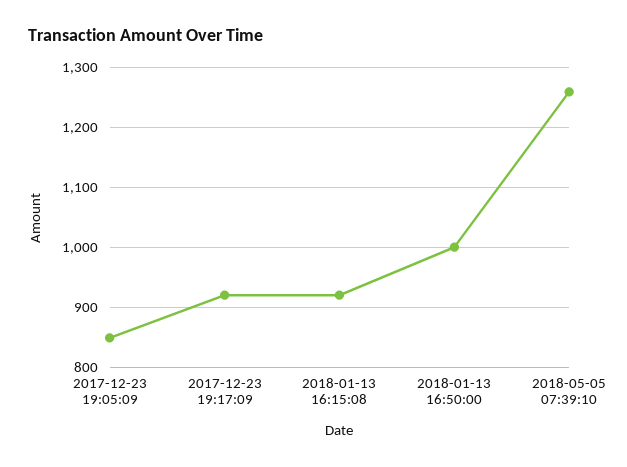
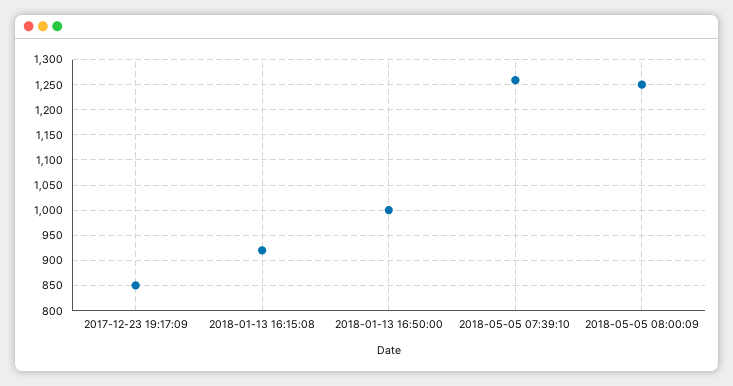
2017-12-23 19:05:09: 850 -> none
2017-12-23 19:17:09: 920 -> 850
2018-05-05 08:00:09: none -> 1250

